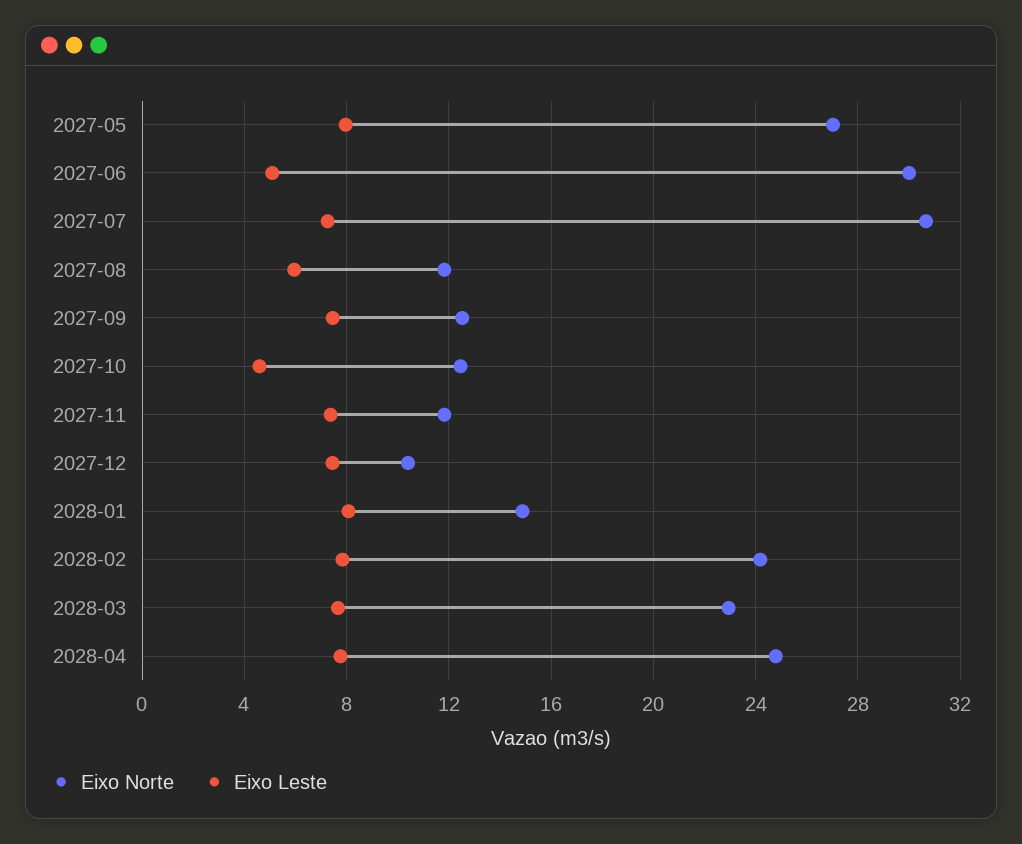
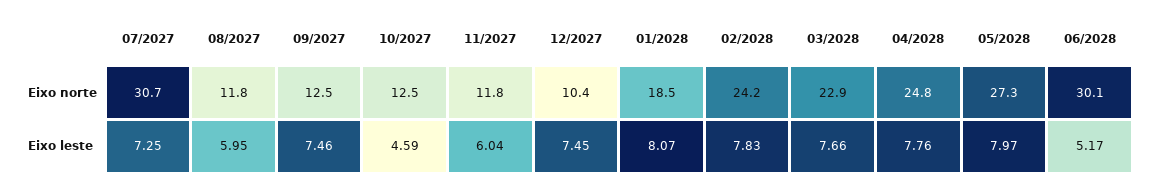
Eixo Norte, 2027-05: 27 -> none
Eixo Leste, 2027-05: 8 -> none
Eixo Norte, 2027-06: 30 -> none
Eixo Leste, 2027-06: 5 -> none
Eixo Leste, 2027-11: 7.5 -> 6.04
Eixo Norte, 2028-01: 15 -> 18.5
Eixo Norte, 05/2028: none -> 27.3
Eixo Norte, 06/2028: none -> 30.1
Eixo Leste, 05/2028: none -> 7.97
Eixo Leste, 06/2028: none -> 5.17

